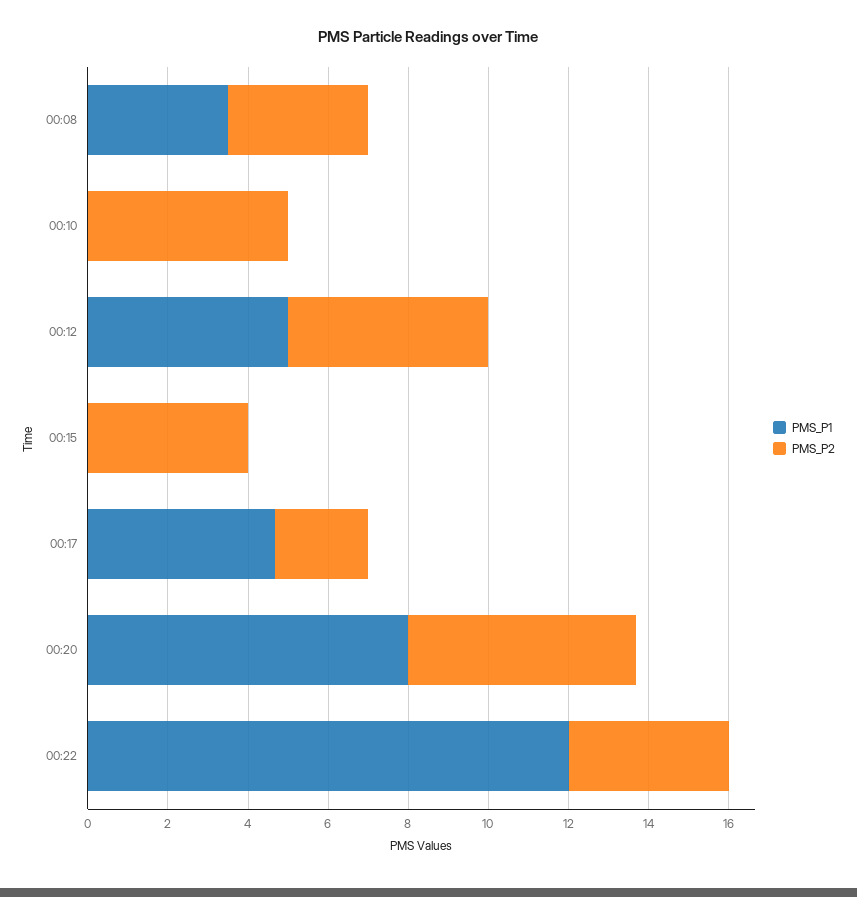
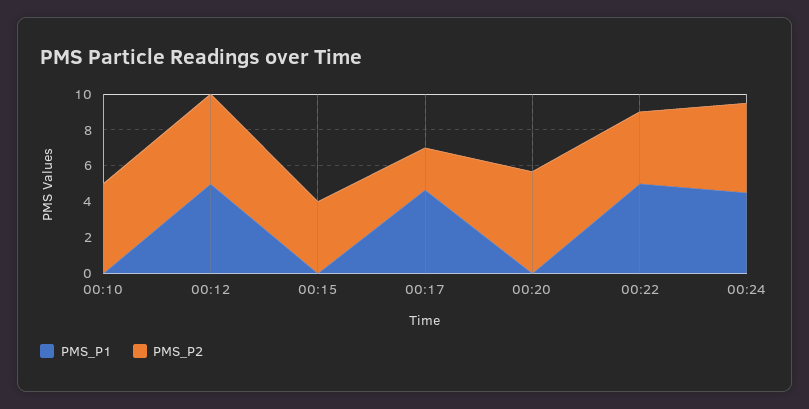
PMS_P1, 00:08: 3.5 -> none
PMS_P2, 00:08: 3.5 -> none
PMS_P1, 00:20: 8 -> 0
PMS_P1, 00:22: 12 -> 5
PMS_P1, 00:24: none -> 4.5
PMS_P2, 00:24: none -> 5

